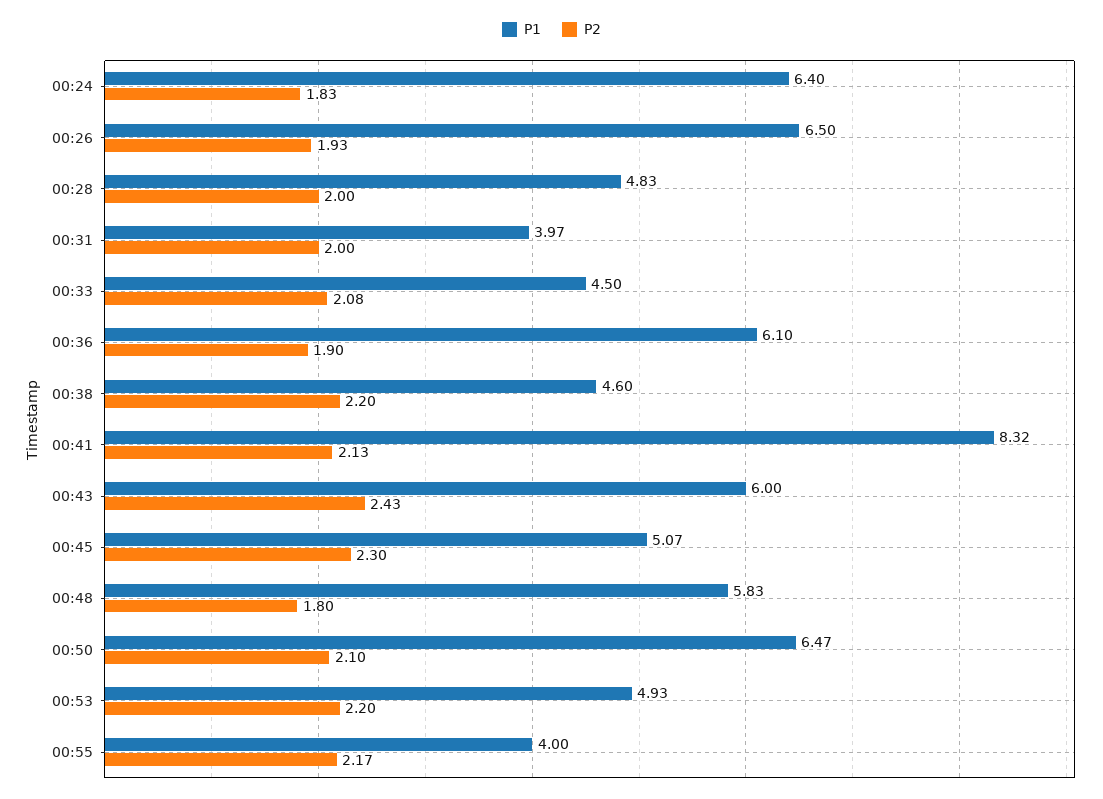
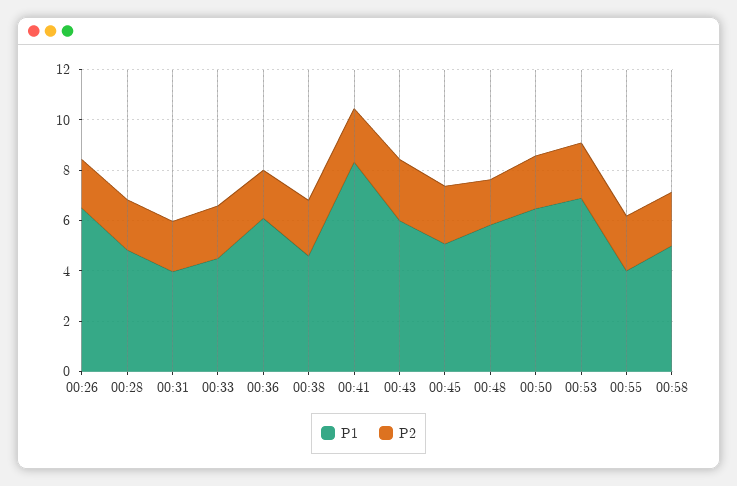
P1, 00:24: 6.4 -> none
P2, 00:24: 1.83 -> none
P1, 00:53: 4.93 -> 7
P1, 00:58: none -> 5
P2, 00:58: none -> 2

